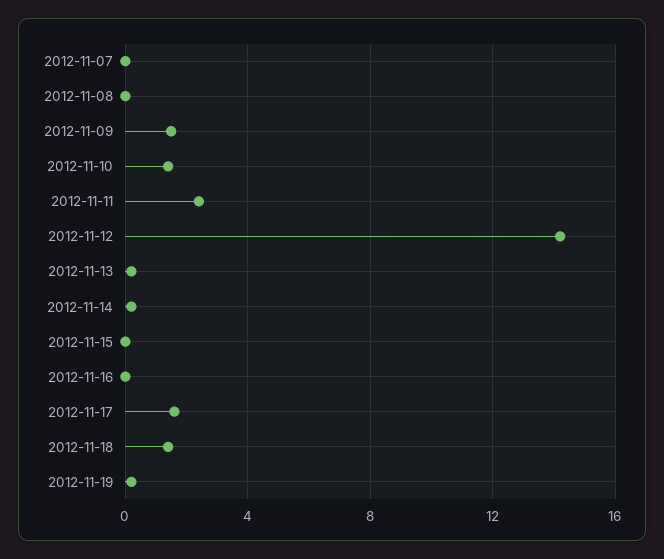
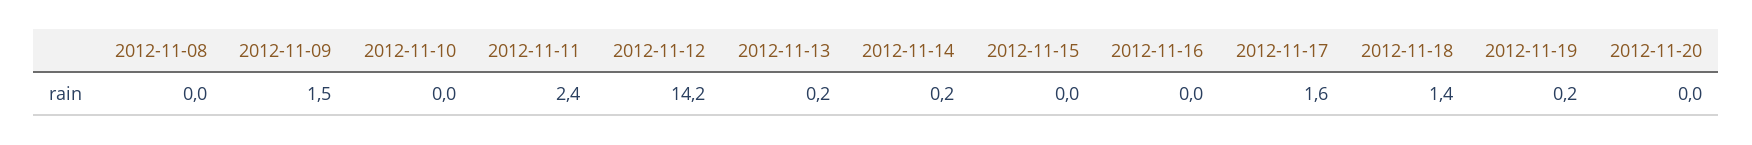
2012-11-07: 0 -> none
2012-11-10: 1.5 -> 0
2012-11-20: none -> 0

